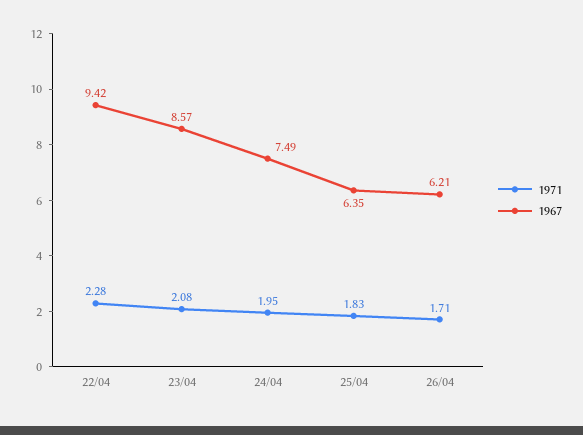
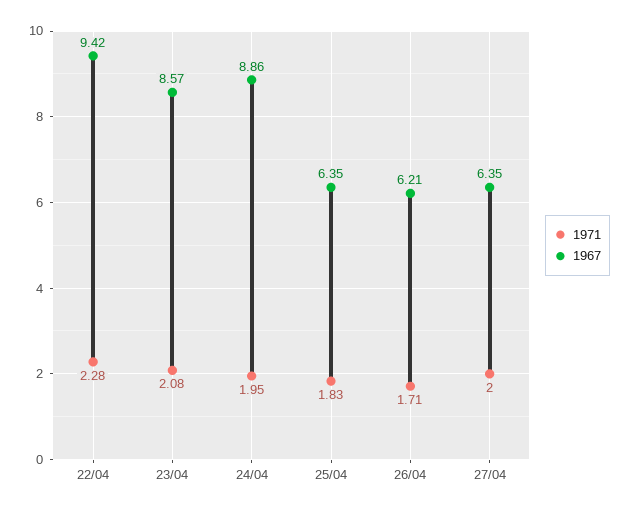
1967, 24/04: 7.49 -> 8.86
1971, 27/04: none -> 2
1967, 27/04: none -> 6.35

